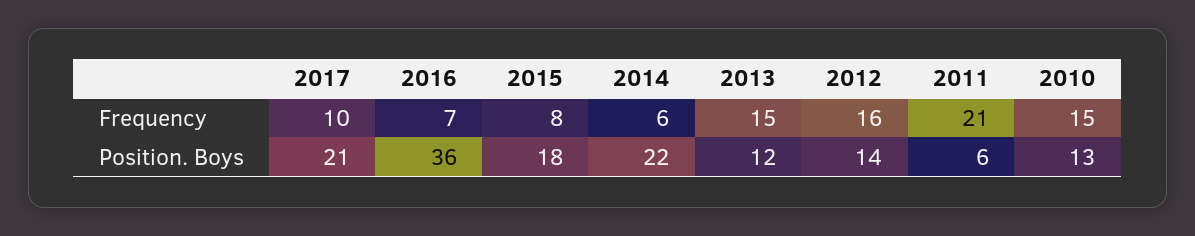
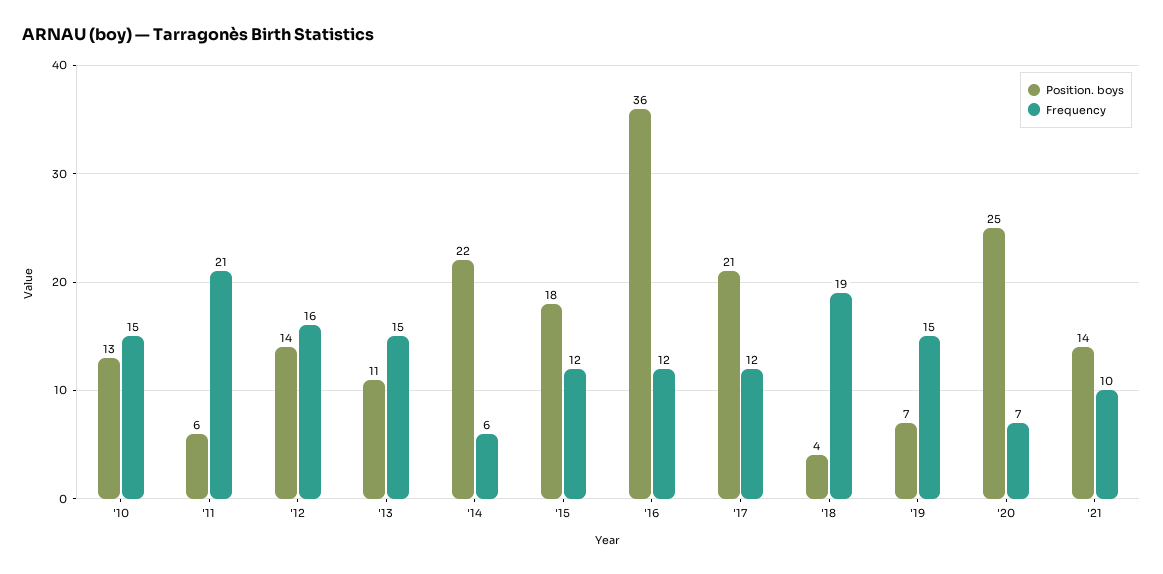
Frequency, 2017: 10 -> 12
Frequency, 2016: 7 -> 12
Frequency, 2015: 8 -> 12
Position. Boys, 2013: 12 -> 11
Position. Boys, '18: none -> 4
Frequency, '18: none -> 19
Position. Boys, '19: none -> 7
Frequency, '19: none -> 15
Position. Boys, '20: none -> 25
Frequency, '20: none -> 7
Position. Boys, '21: none -> 14
Frequency, '21: none -> 10

